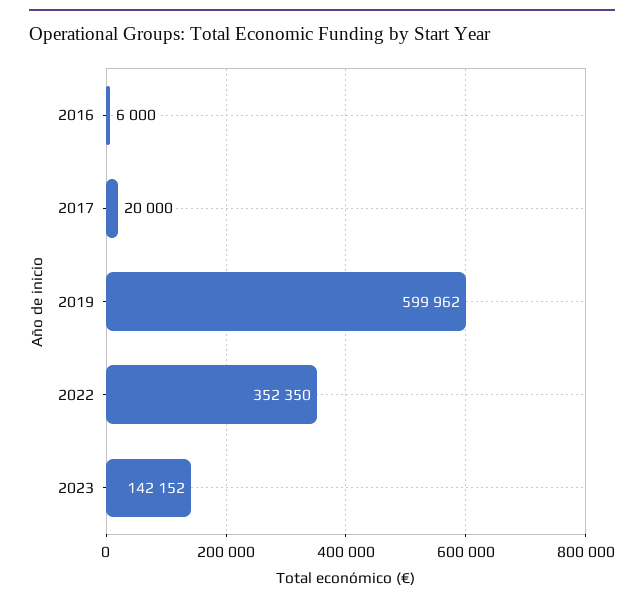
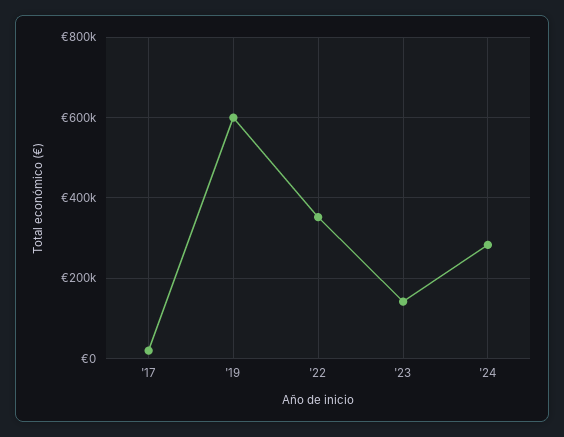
2016: 6000 -> none
'24: none -> 280000

